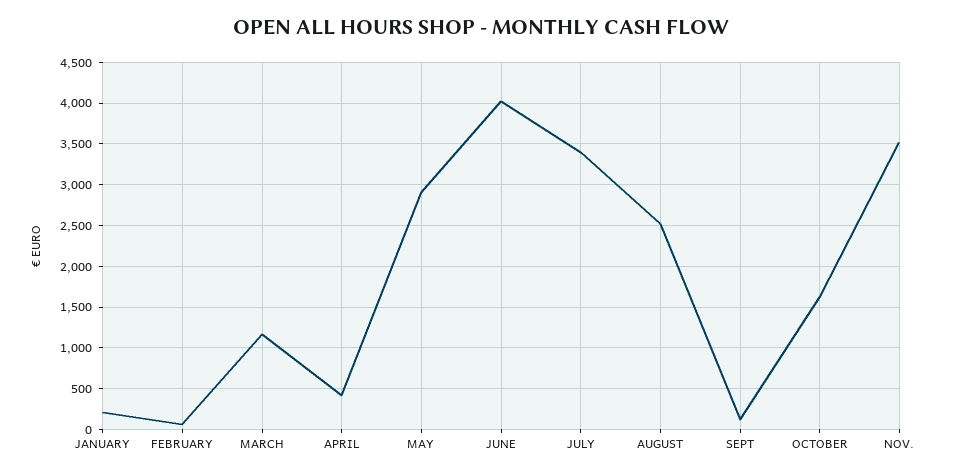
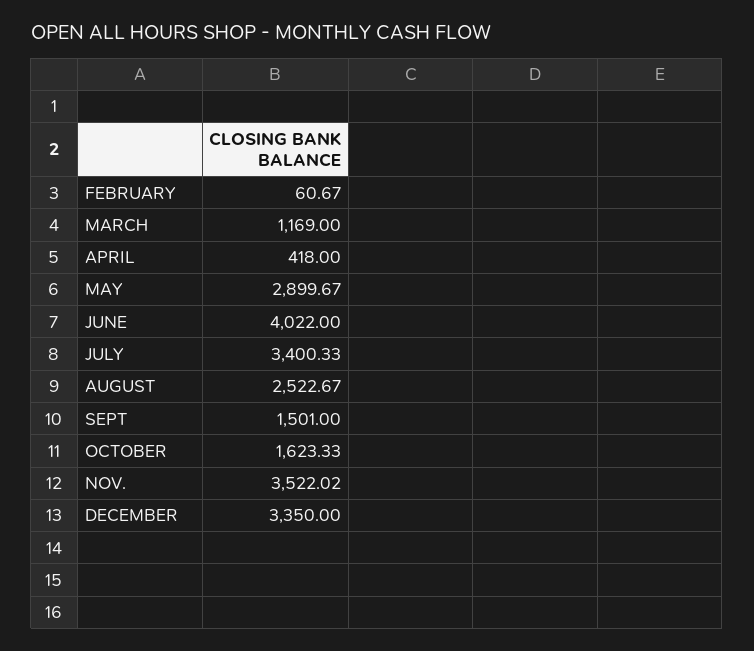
JANUARY: 200 -> none
SEPT: 100 -> 1501
DECEMBER: none -> 3350

